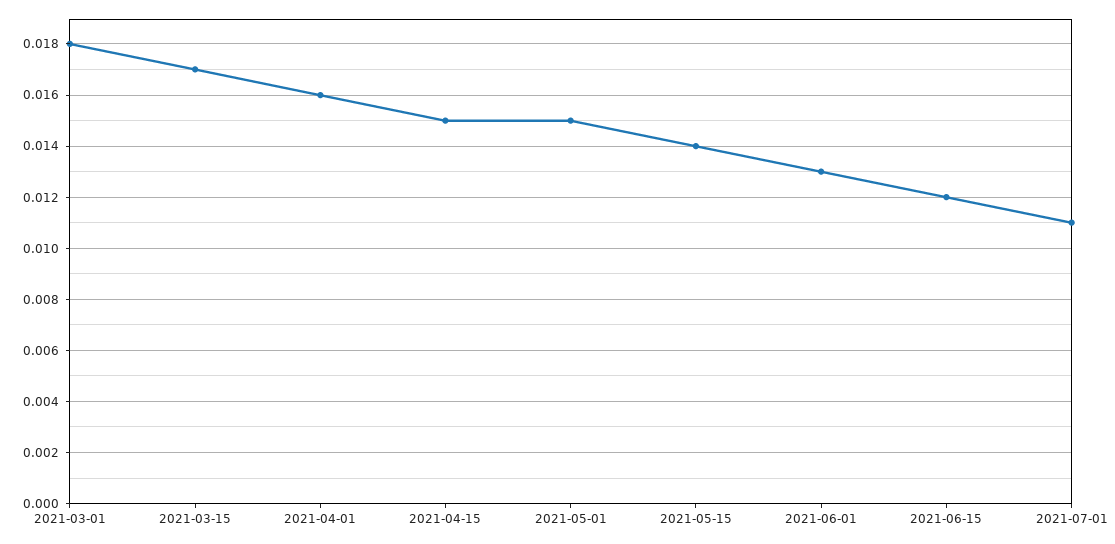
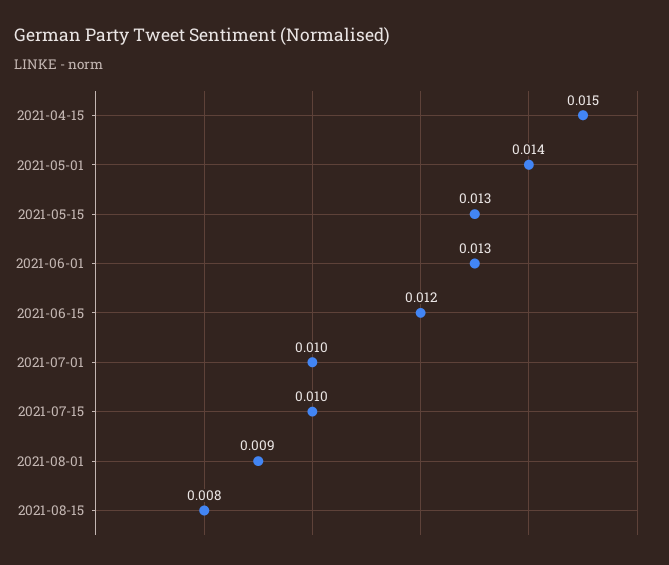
2021-03-01: 0.018 -> none
2021-03-15: 0.017 -> none
2021-04-01: 0.016 -> none
2021-05-01: 0.015 -> 0.014
2021-05-15: 0.014 -> 0.013
2021-07-01: 0.011 -> 0.01
2021-07-15: none -> 0.01
2021-08-01: none -> 0.009
2021-08-15: none -> 0.008

